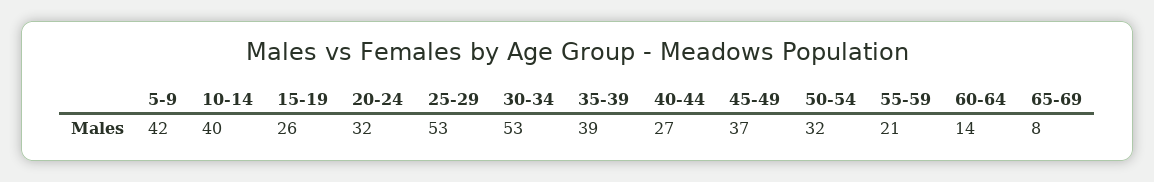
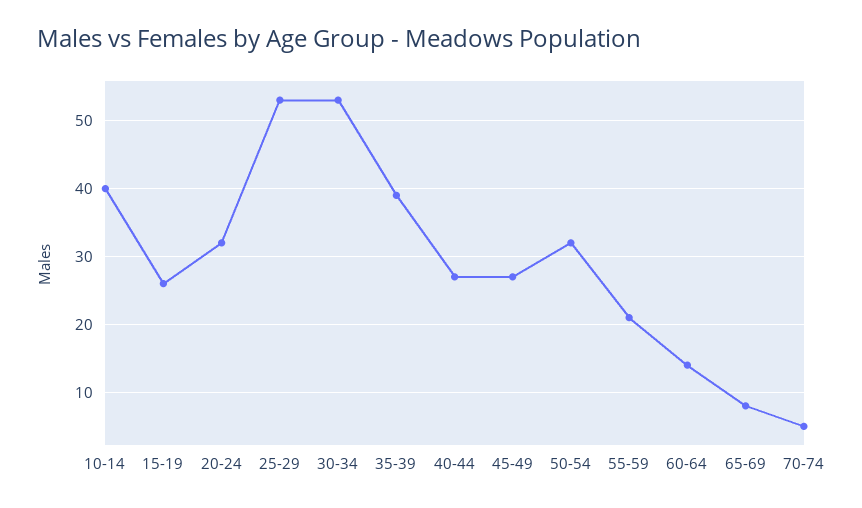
5-9: 42 -> none
45-49: 37 -> 27
70-74: none -> 5

